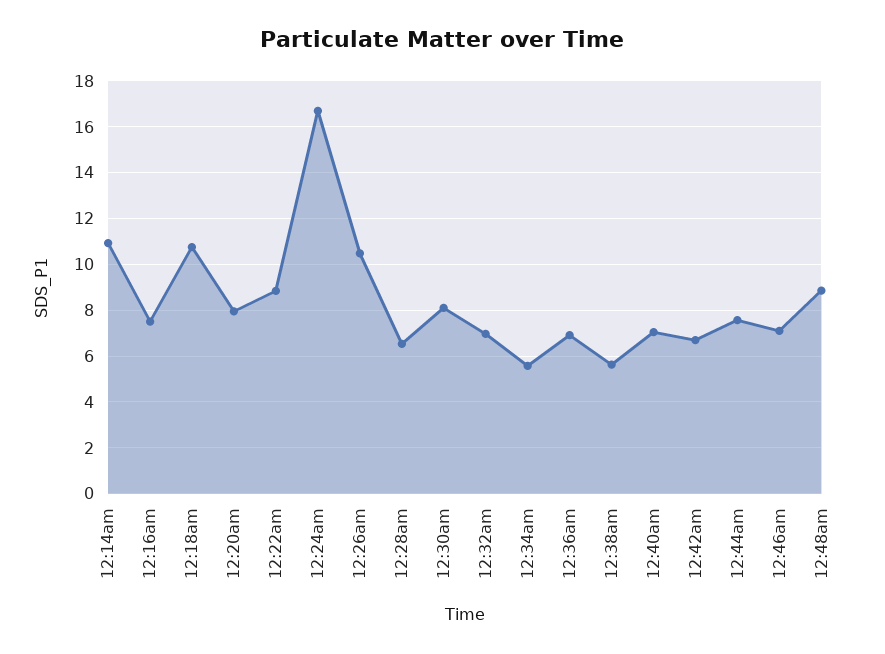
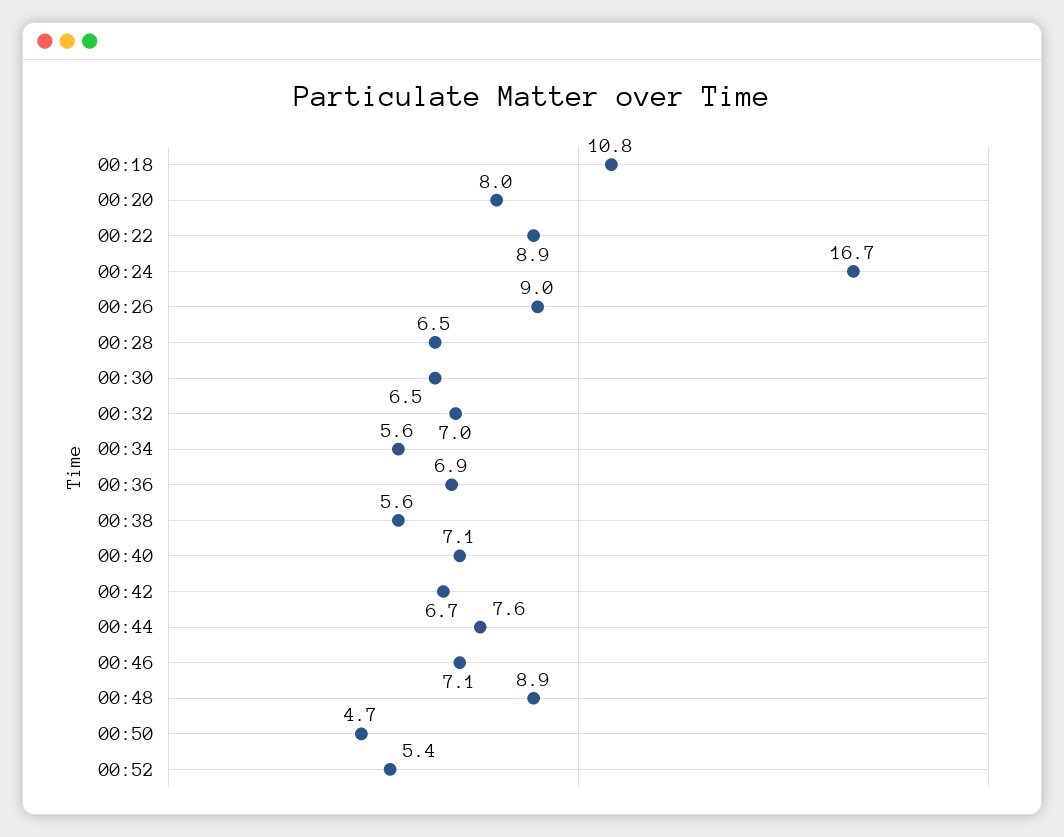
12:14am: 11 -> none
12:16am: 7.5 -> none
12:26am: 10.5 -> 9
12:30am: 8 -> 6.5
00:50: none -> 4.7
00:52: none -> 5.4

